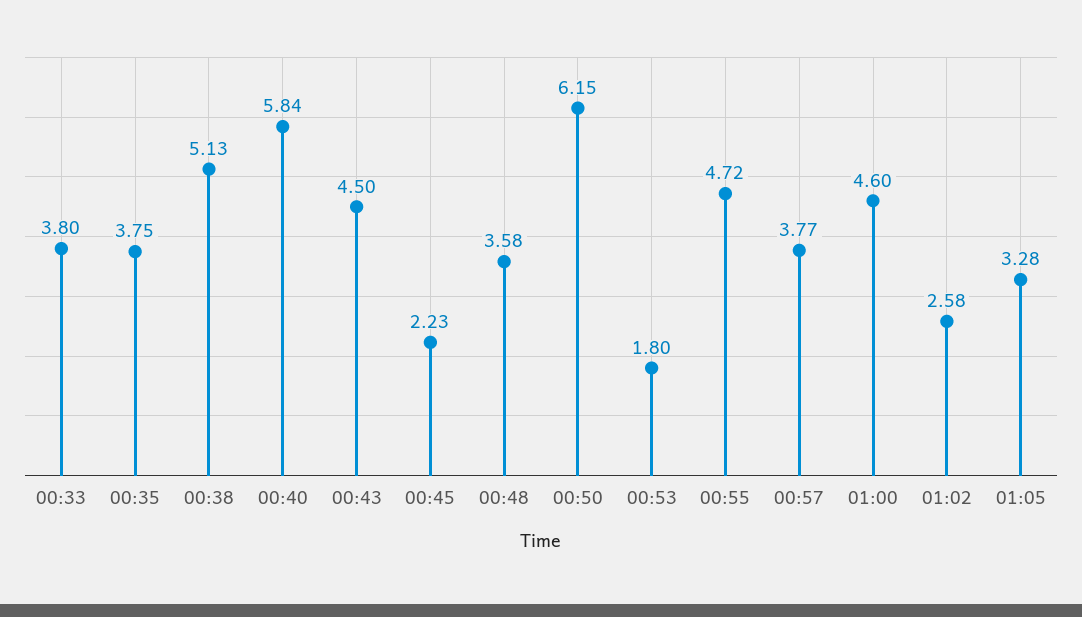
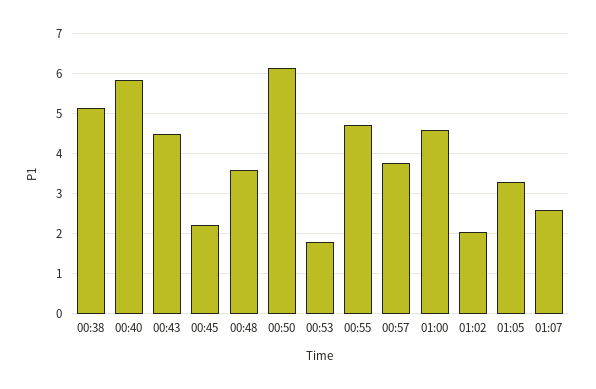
00:33: 3.8 -> none
00:35: 3.75 -> none
01:02: 2.58 -> 2
01:07: none -> 2.6

